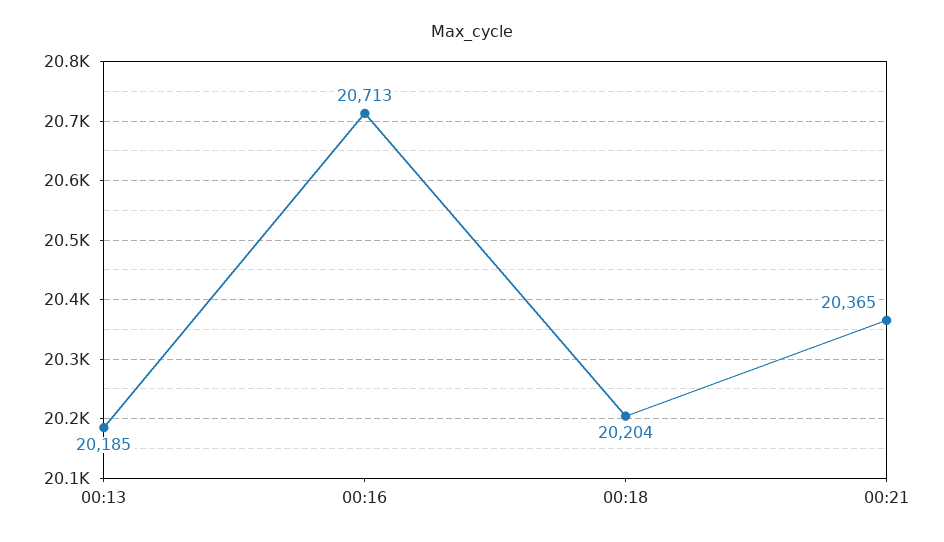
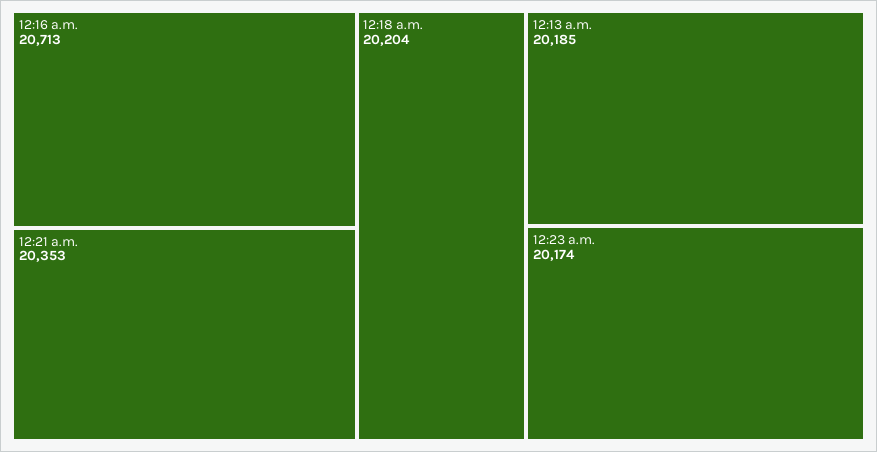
00:21: 20365 -> 20353
12:23 a.m.: none -> 20174

